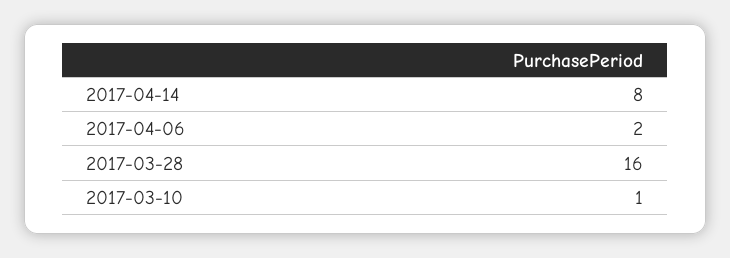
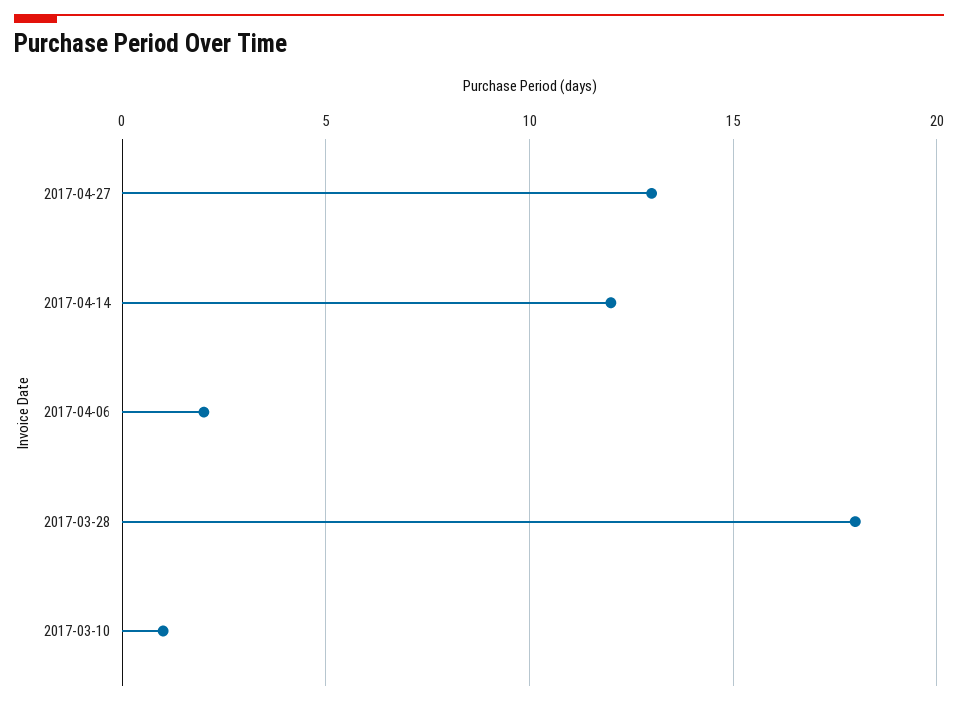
2017-04-14: 8 -> 12
2017-03-28: 16 -> 18
2017-04-27: none -> 13

